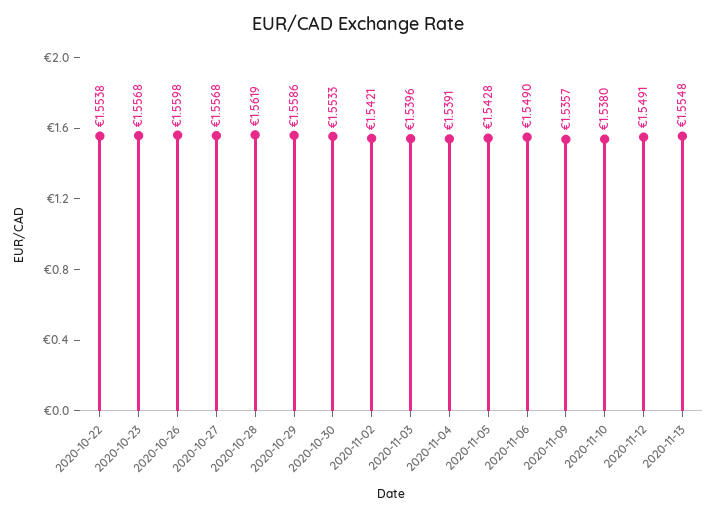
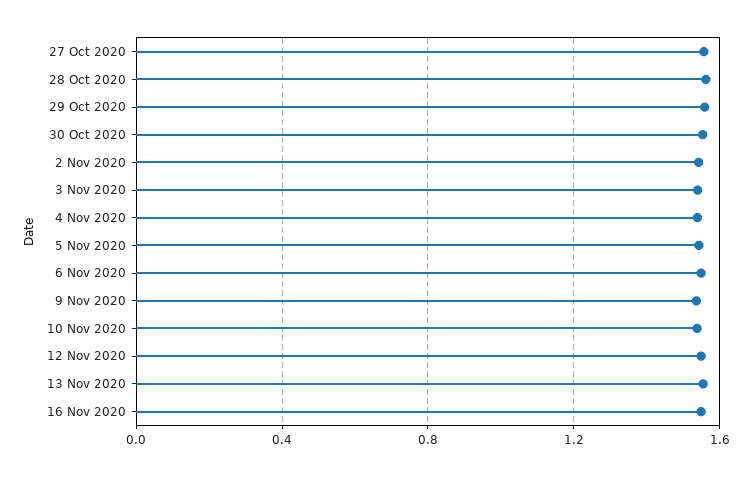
2020-10-22: 1.5538 -> none
2020-10-23: 1.5568 -> none
2020-10-26: 1.5598 -> none
16 Nov 2020: none -> 1.55

